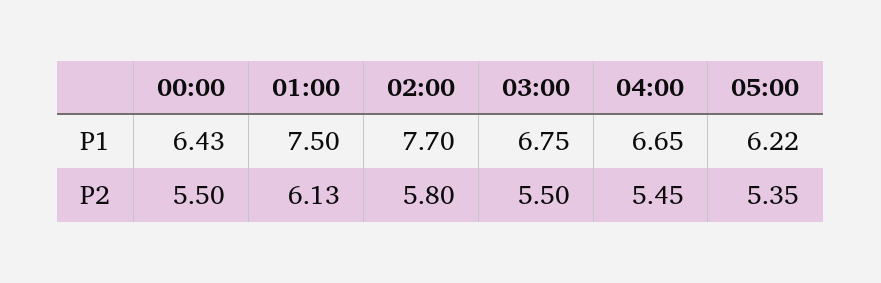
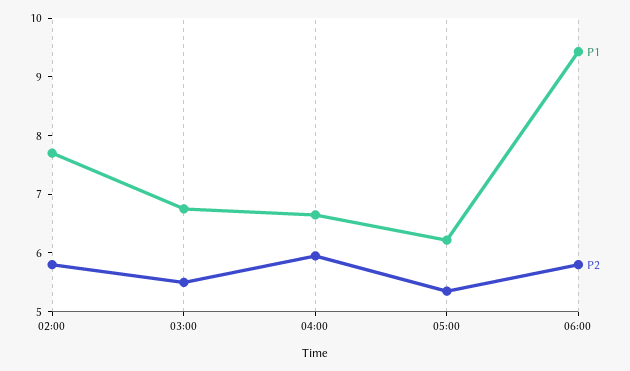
P1, 00:00: 6.43 -> none
P1, 01:00: 7.5 -> none
P2, 00:00: 5.5 -> none
P2, 01:00: 6.13 -> none
P2, 04:00: 5.45 -> 6
P1, 06:00: none -> 9.4
P2, 06:00: none -> 5.8

